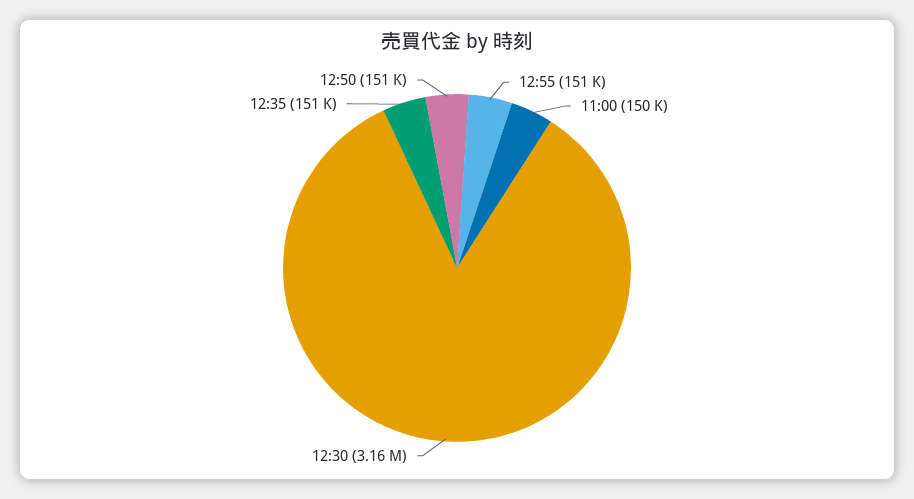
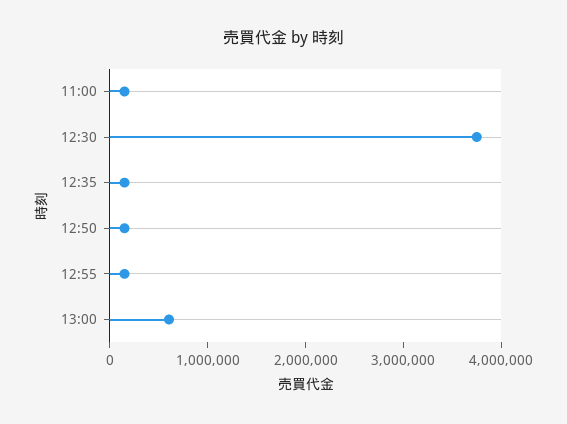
12:30: 3160000 -> 3800000
13:00: none -> 600000

